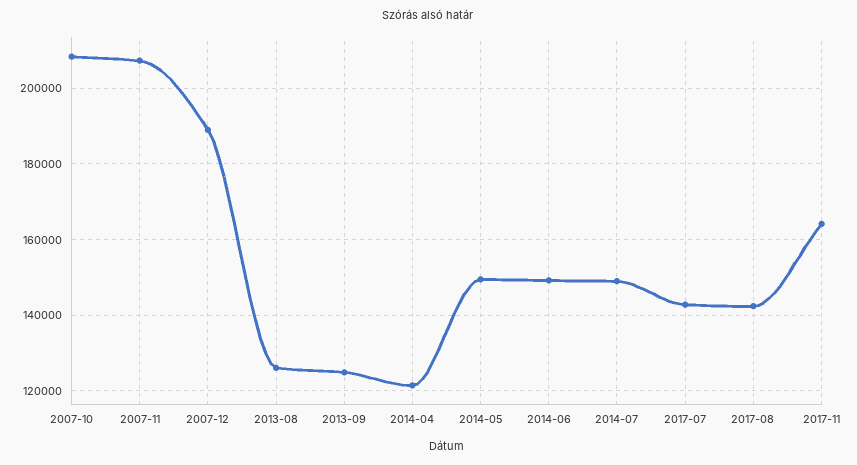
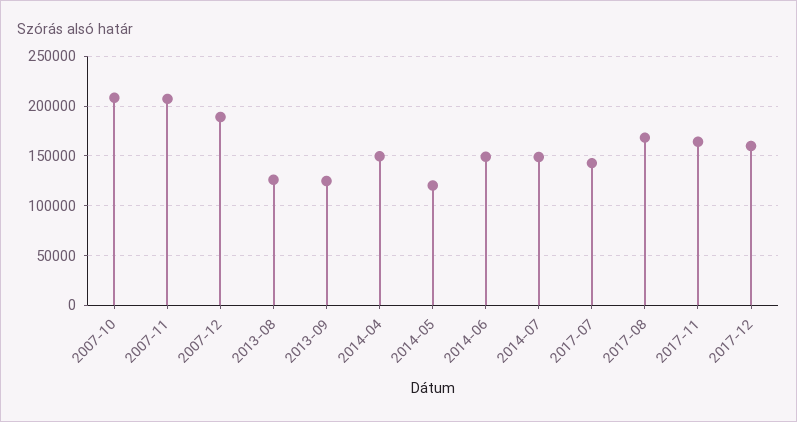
2014-04: 122000 -> 150000
2014-05: 150000 -> 120000
2017-08: 142000 -> 170000
2017-12: none -> 160000

